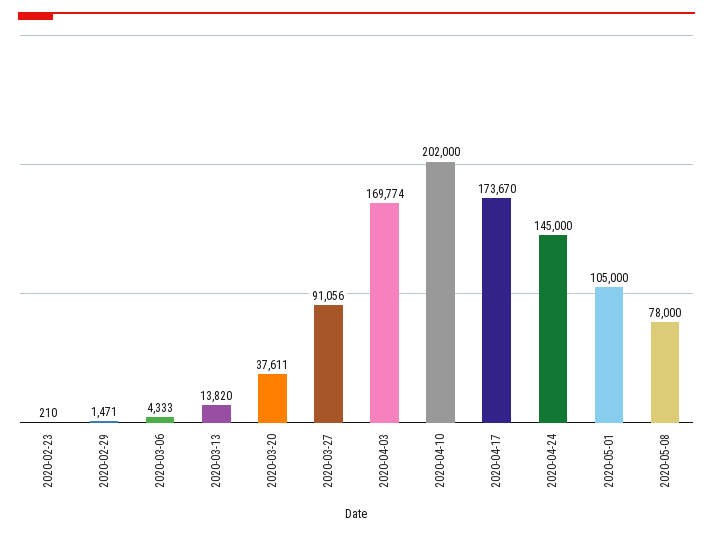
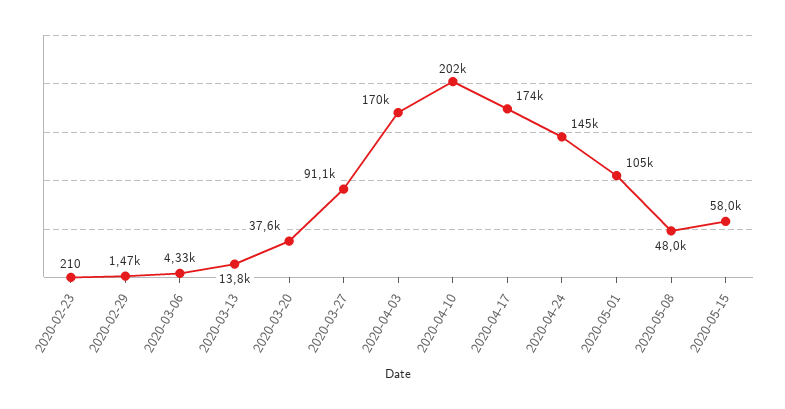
2020-05-08: 78000 -> 48000
2020-05-15: none -> 58000

